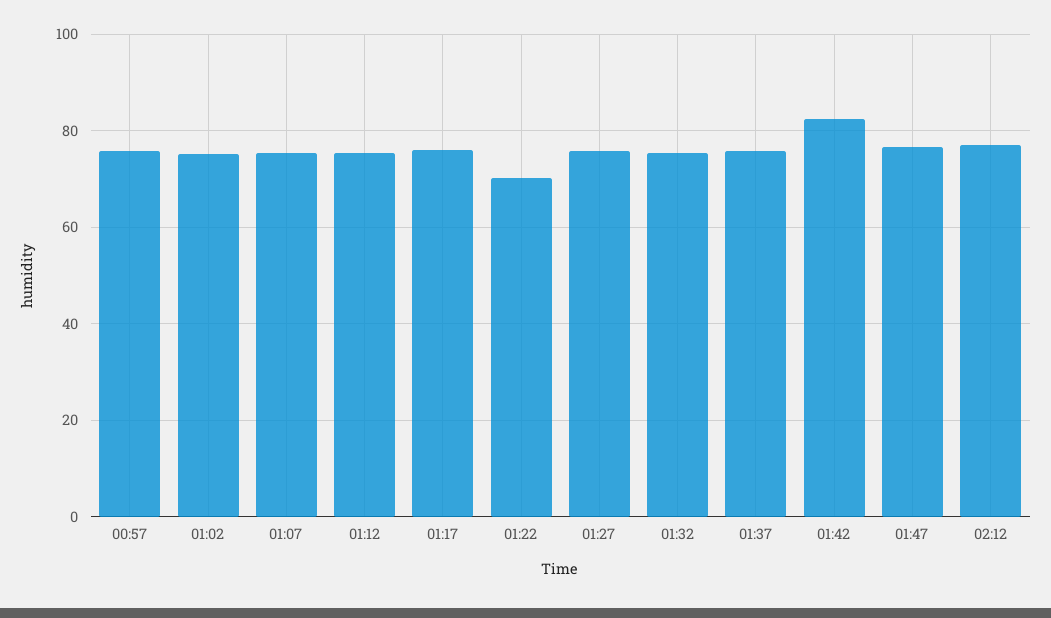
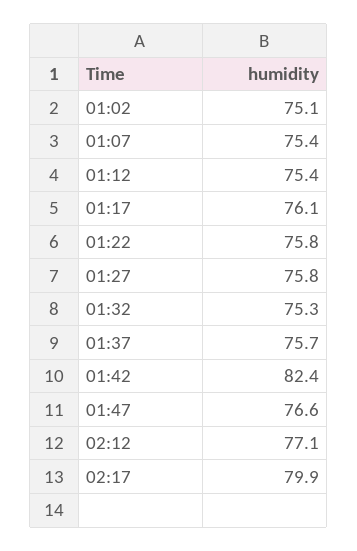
00:57: 76 -> none
01:22: 70 -> 75.8
02:17: none -> 79.9

